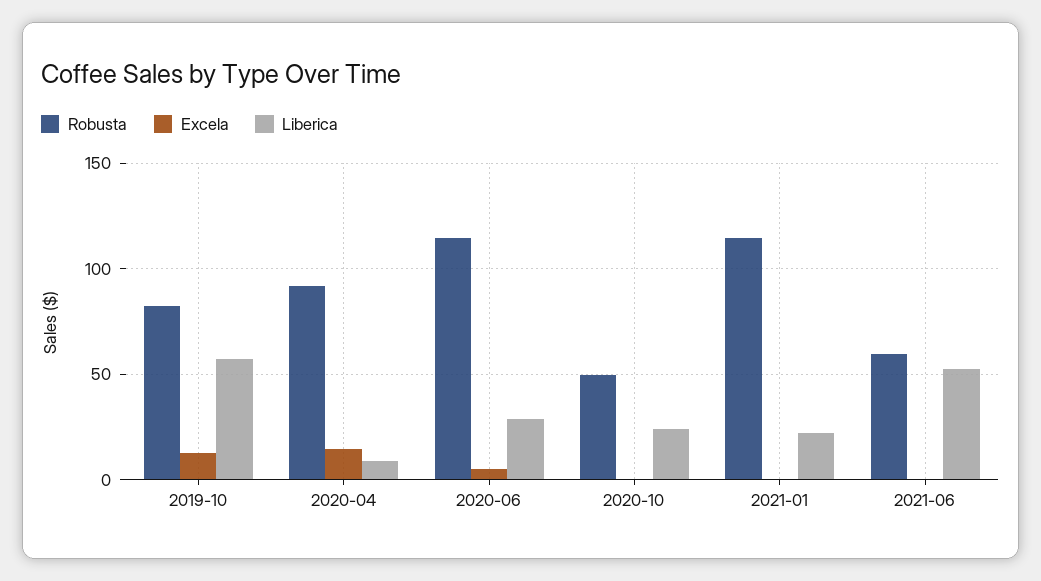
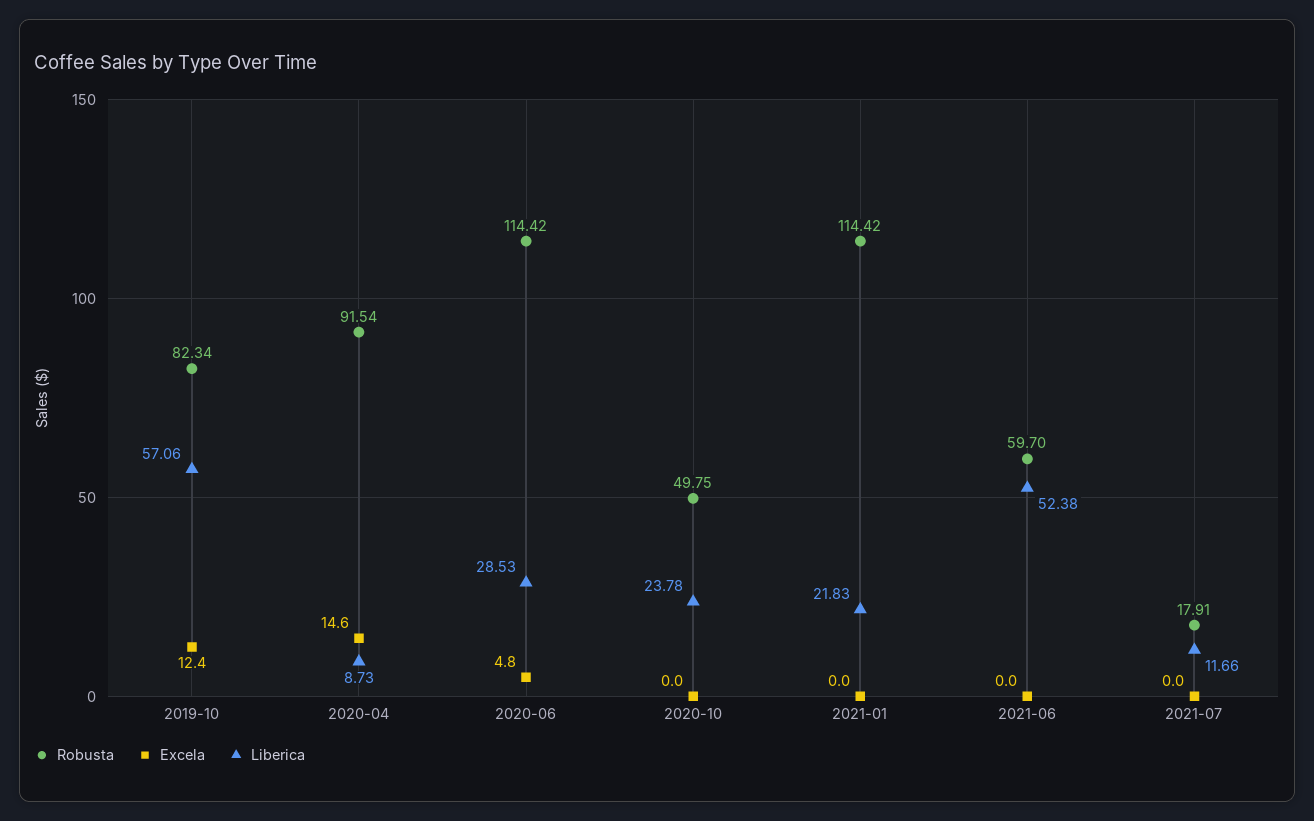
Robusta, 2021-07: none -> 17.91
Excela, 2021-07: none -> 0
Liberica, 2021-07: none -> 11.66

